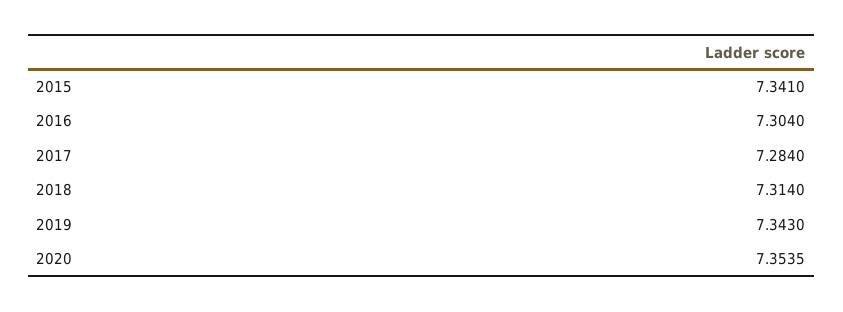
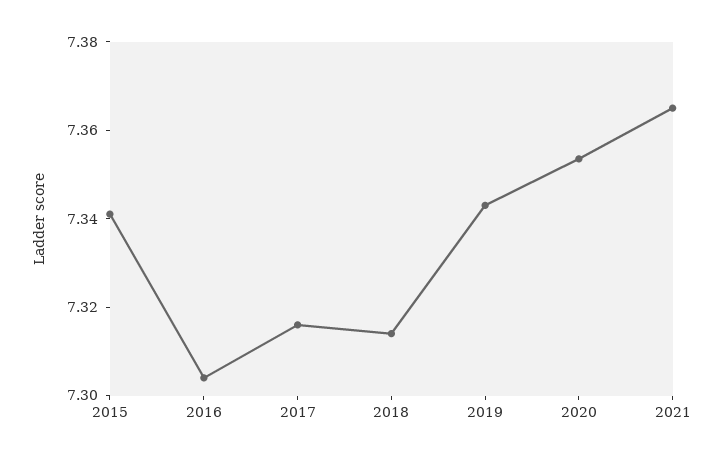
2017: 7.284 -> 7.315
2021: none -> 7.365

